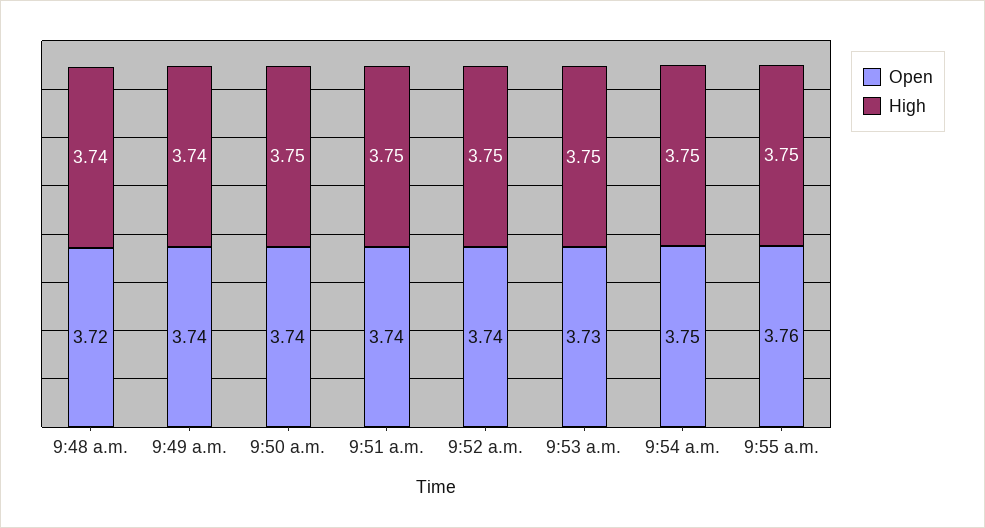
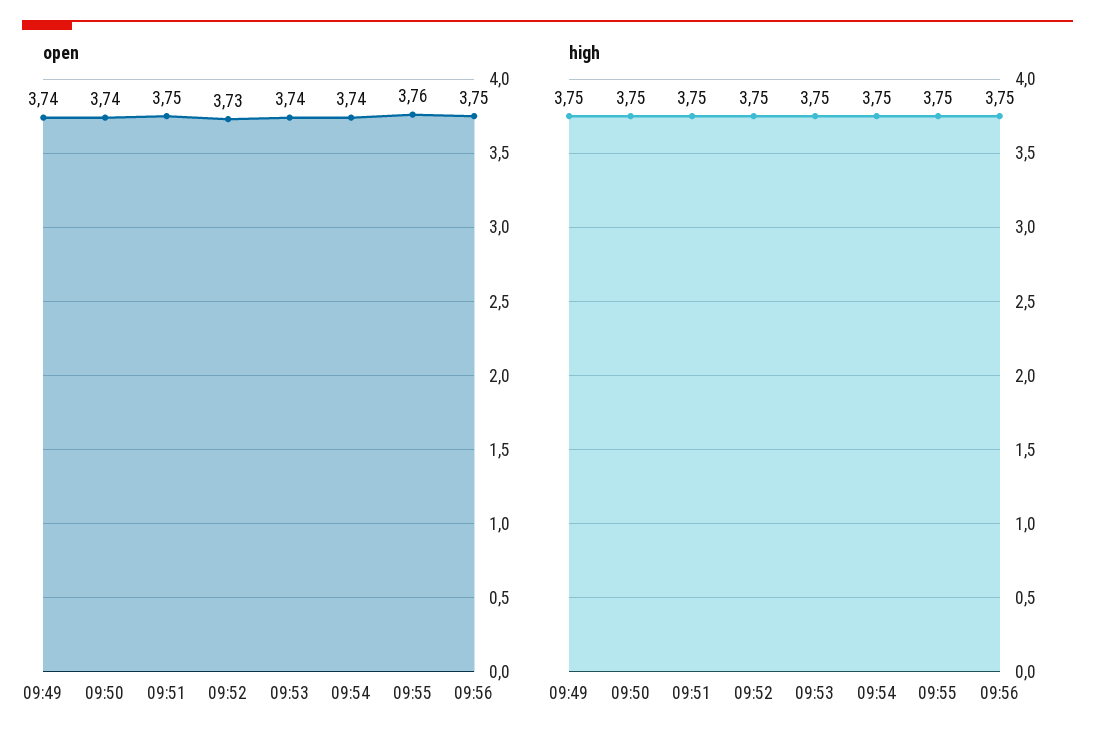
Open, 9:48 a.m.: 3.72 -> none
High, 9:48 a.m.: 3.74 -> none
High, 9:49 a.m.: 3.74 -> 3.75
Open, 9:51 a.m.: 3.74 -> 3.75
Open, 9:52 a.m.: 3.74 -> 3.73
Open, 9:53 a.m.: 3.73 -> 3.74
Open, 9:54 a.m.: 3.75 -> 3.74
Open, 09:56: none -> 3.75
High, 09:56: none -> 3.75

